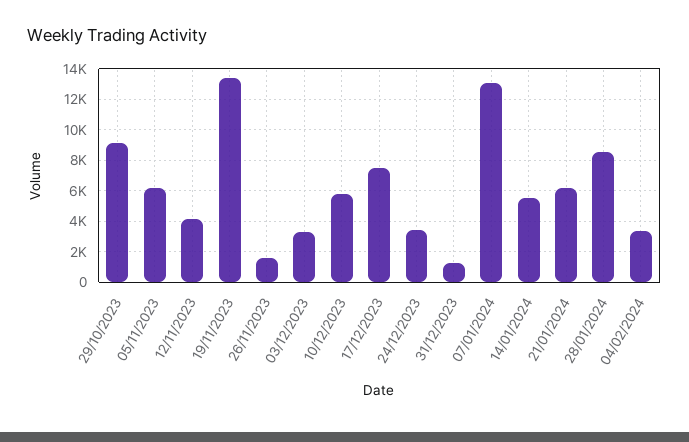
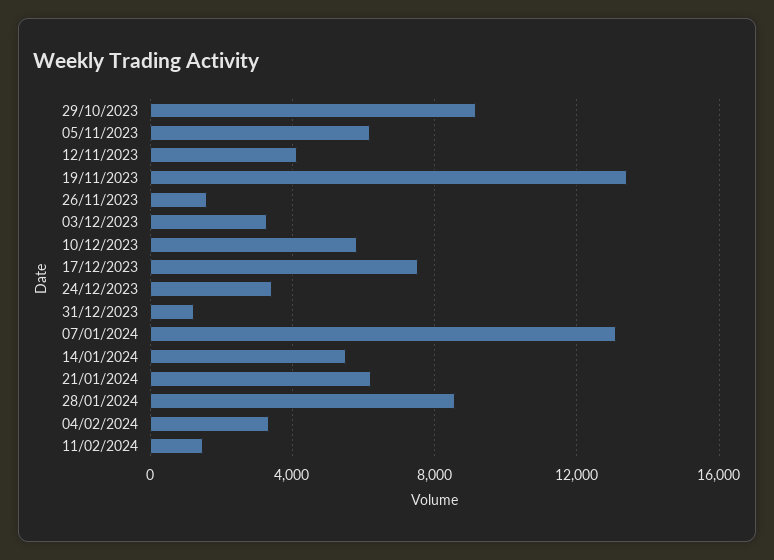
11/02/2024: none -> 1500

